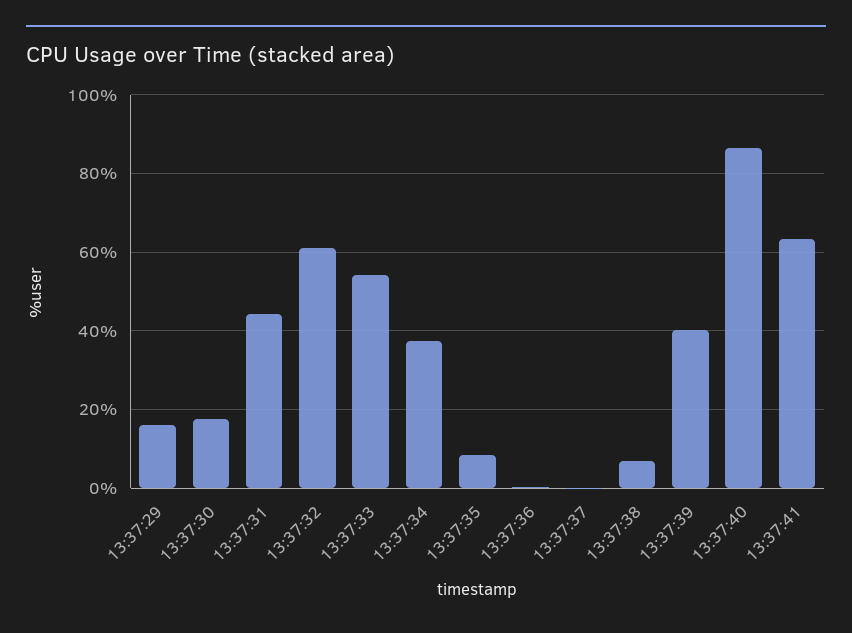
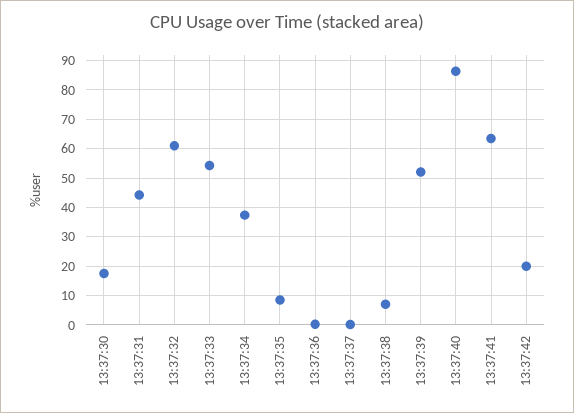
13:37:29: 16 -> none
13:37:39: 40 -> 52.5
13:37:42: none -> 20

